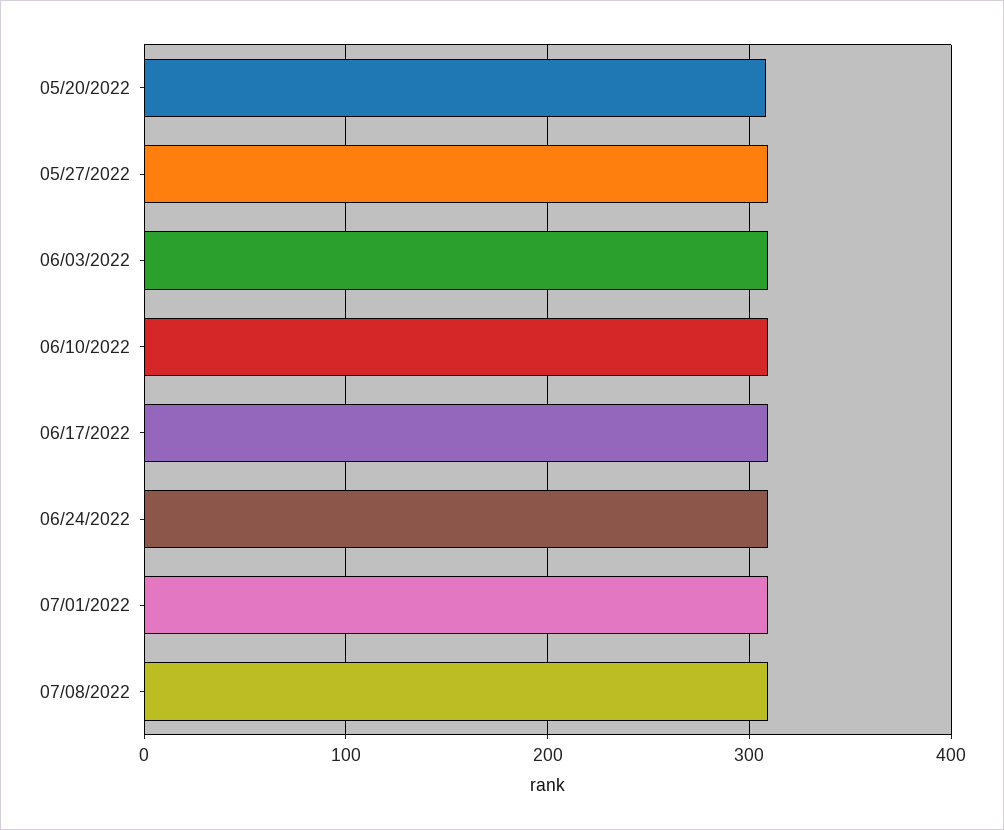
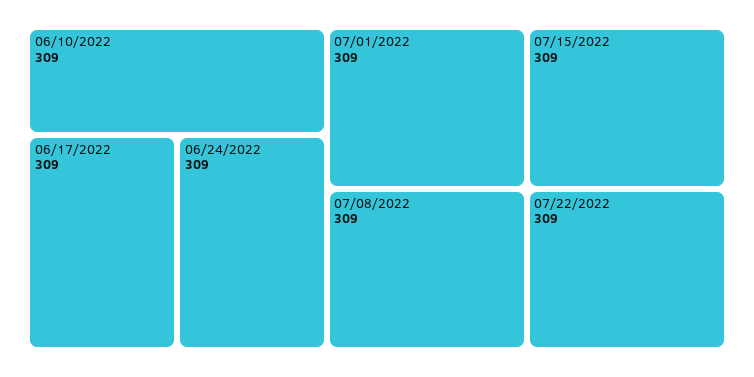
05/20/2022: 310 -> none
05/27/2022: 310 -> none
06/03/2022: 310 -> none
07/15/2022: none -> 309
07/22/2022: none -> 309

